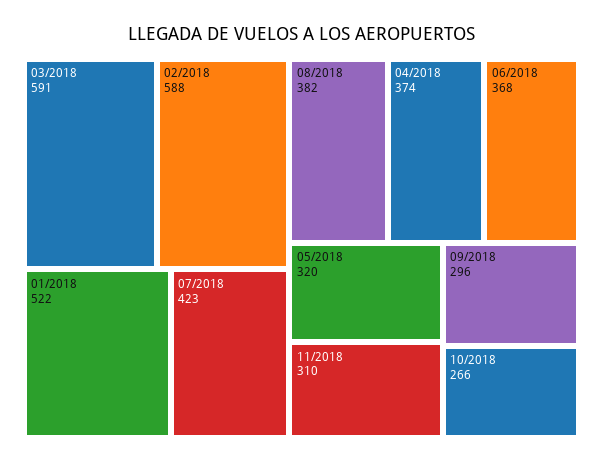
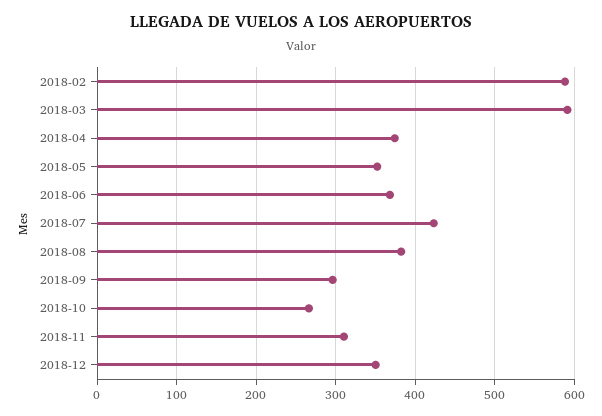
01/2018: 522 -> none
05/2018: 320 -> 350
2018-12: none -> 350

